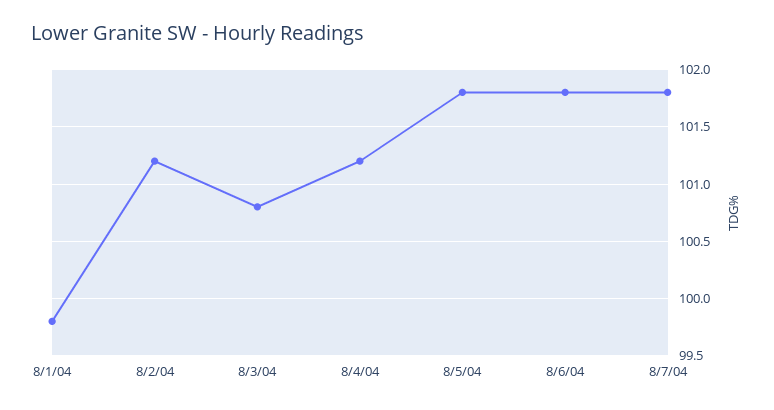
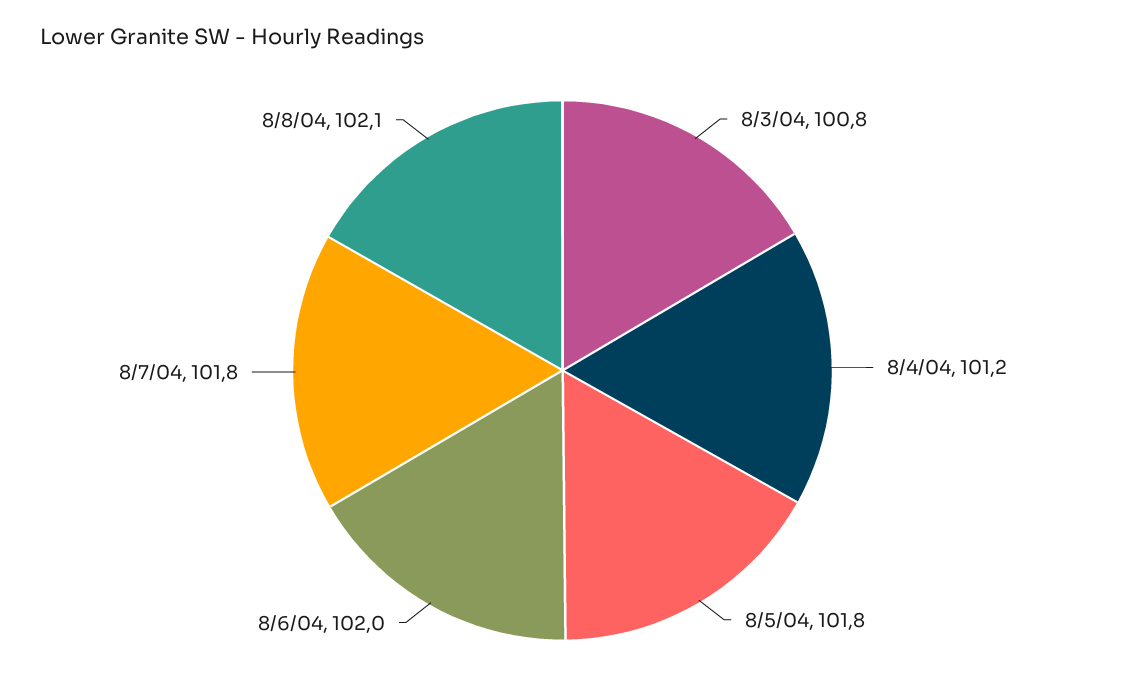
8/1/04: 99.8 -> none
8/2/04: 101.2 -> none
8/6/04: 101.8 -> 102
8/8/04: none -> 102.1

